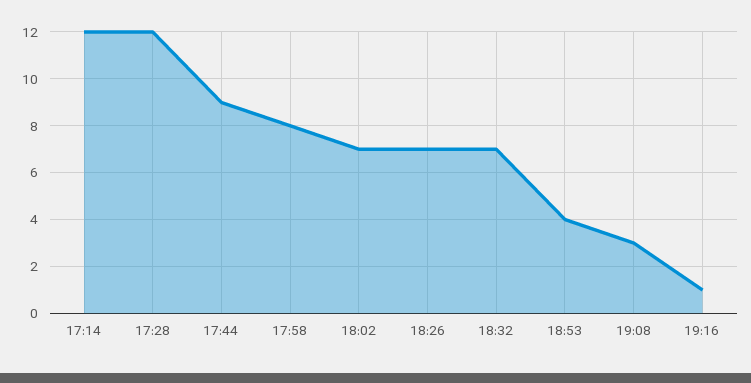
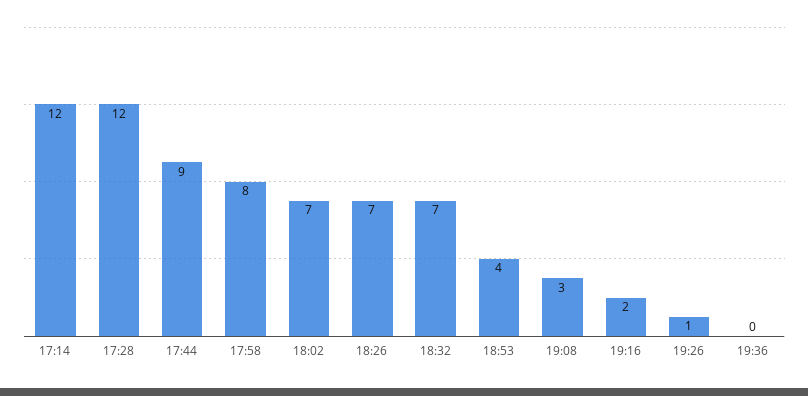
19:16: 1 -> 2
19:26: none -> 1
19:36: none -> 0

